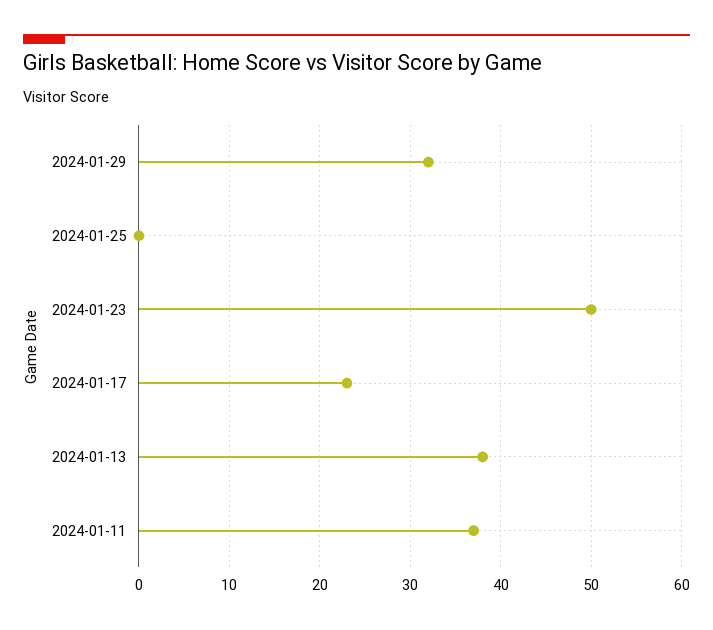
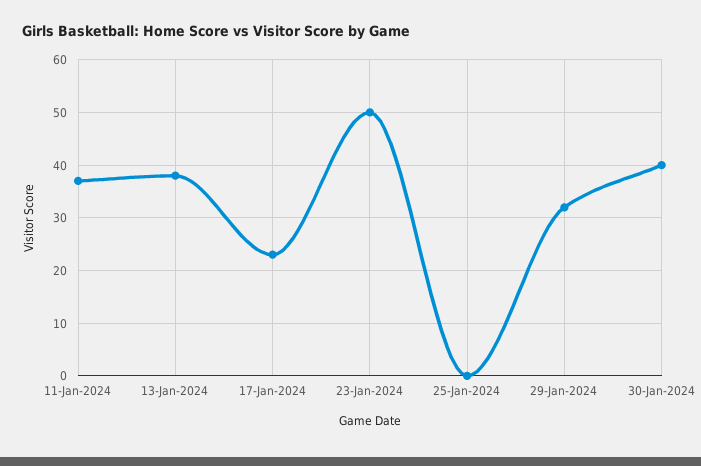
30-Jan-2024: none -> 40

